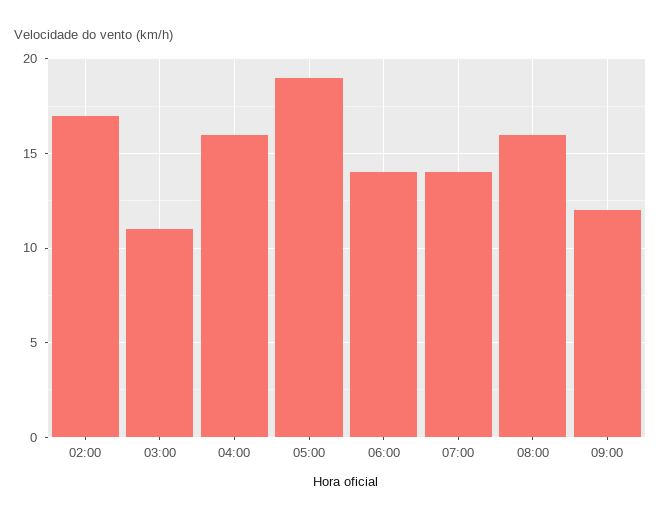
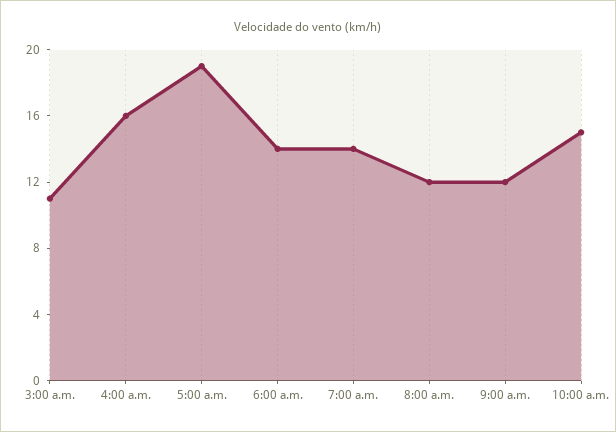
02:00: 17 -> none
08:00: 16 -> 12
10:00 a.m.: none -> 15

